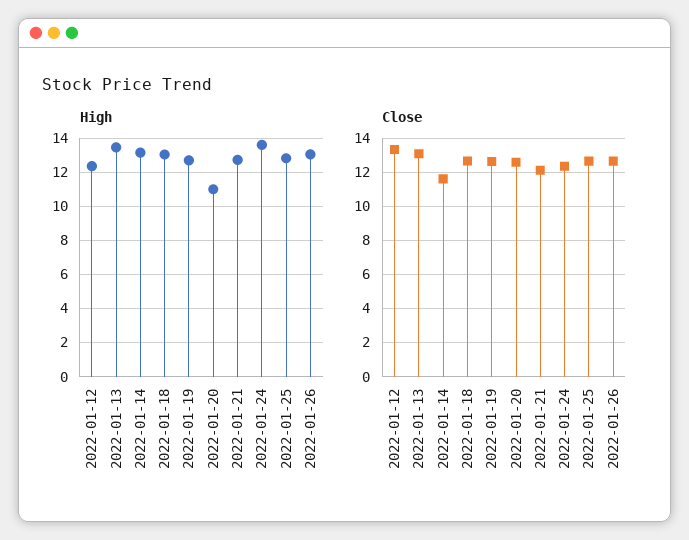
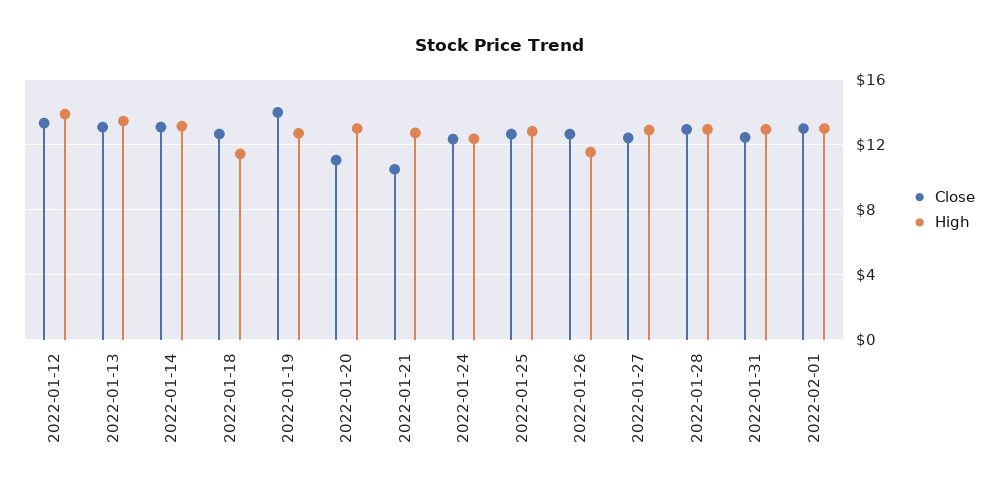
High, 2022-01-12: 12.5 -> 14
High, 2022-01-18: 13 -> 11.5
High, 2022-01-20: 11 -> 13
High, 2022-01-24: 13.5 -> 12.5
High, 2022-01-26: 13 -> 11.5
Close, 2022-01-14: 11.5 -> 13
Close, 2022-01-19: 12.5 -> 14
Close, 2022-01-20: 12.5 -> 11
Close, 2022-01-21: 12 -> 10.5
Close, 2022-01-27: none -> 12.5
High, 2022-01-27: none -> 13
Close, 2022-01-28: none -> 13
High, 2022-01-28: none -> 13
Close, 2022-01-31: none -> 12.5
High, 2022-01-31: none -> 13
Close, 2022-02-01: none -> 13
High, 2022-02-01: none -> 13

